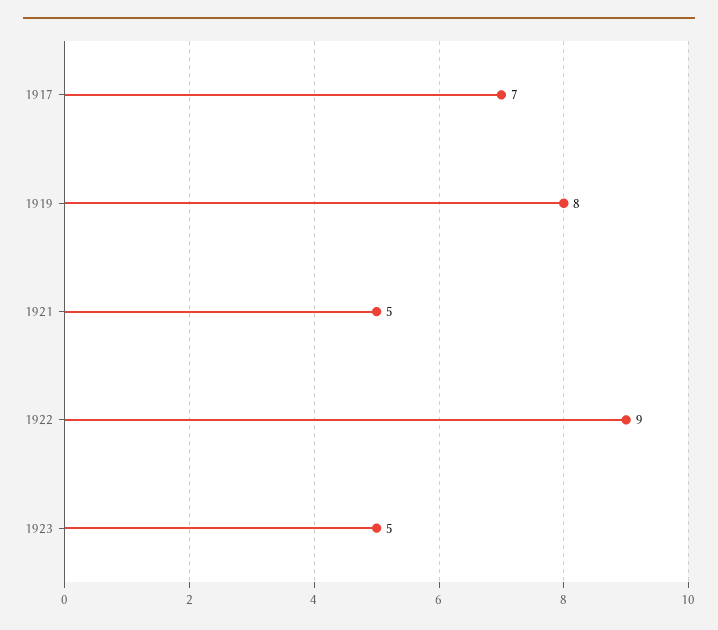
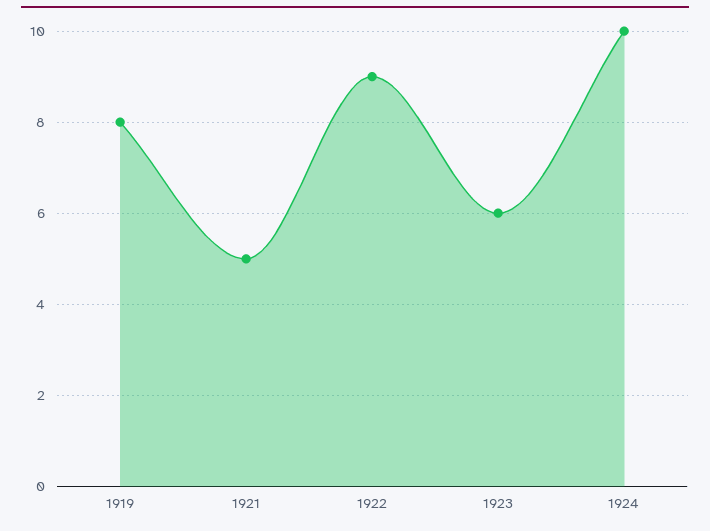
1917: 7 -> none
1923: 5 -> 6
1924: none -> 10

